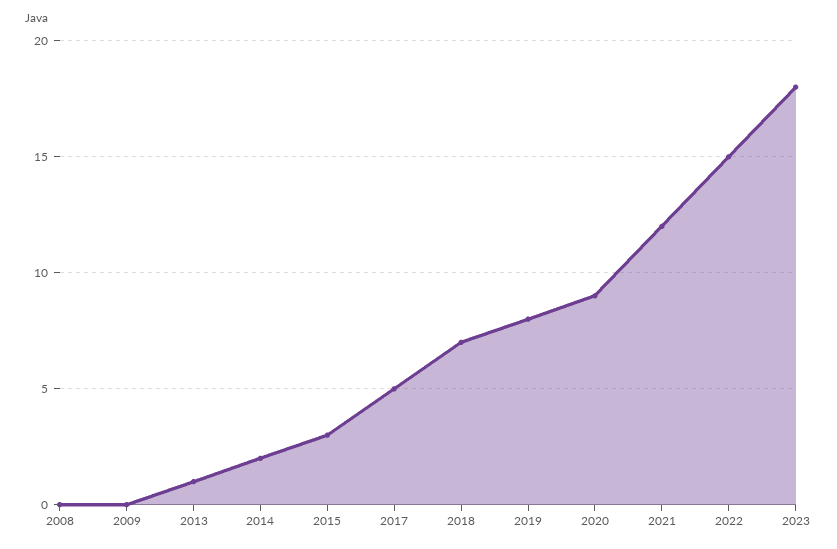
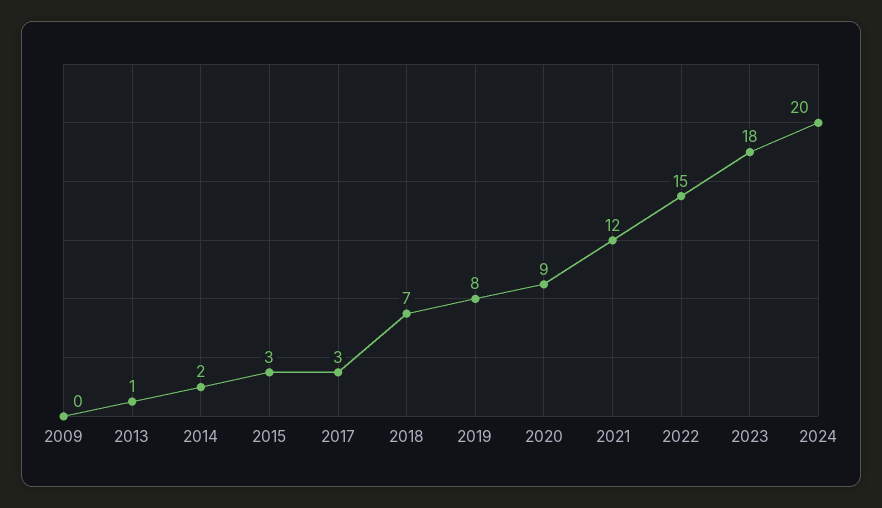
2008: 0 -> none
2017: 5 -> 3
2024: none -> 20

